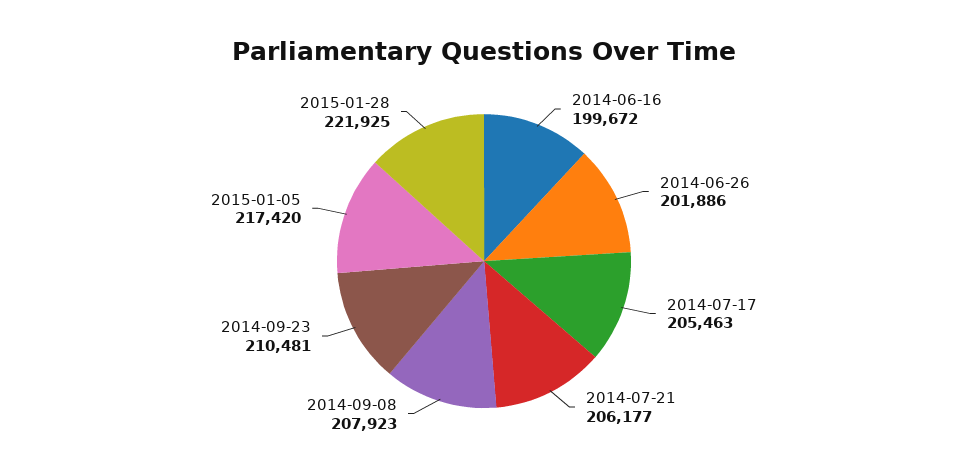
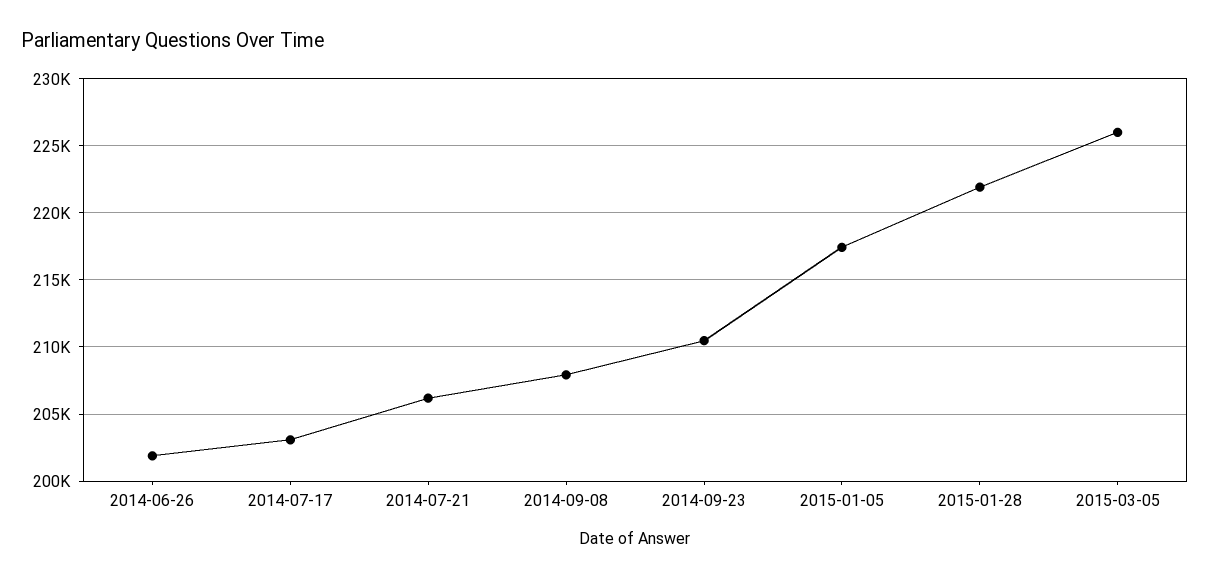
2014-06-16: 199672 -> none
2014-07-17: 205463 -> 203000
2015-03-05: none -> 226000

